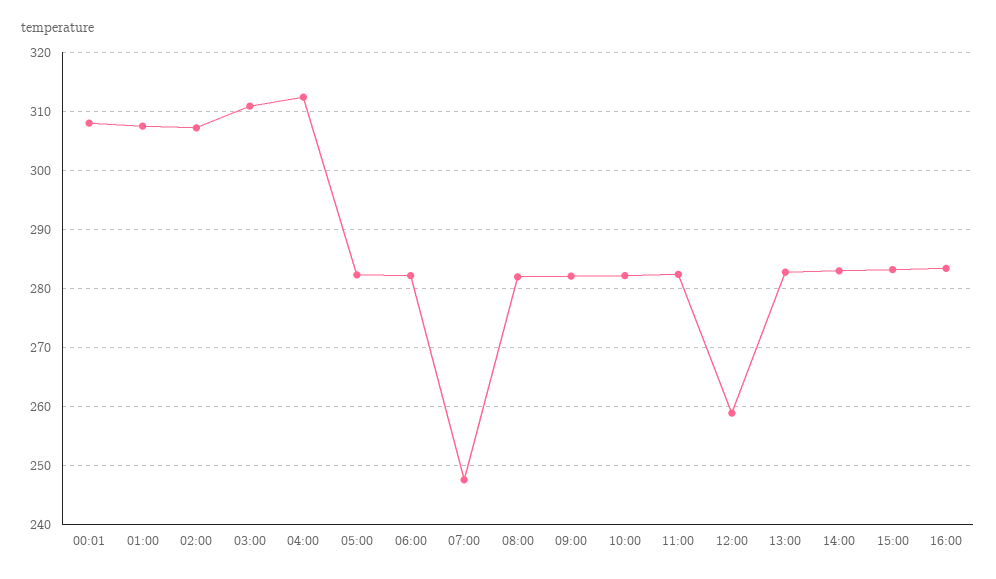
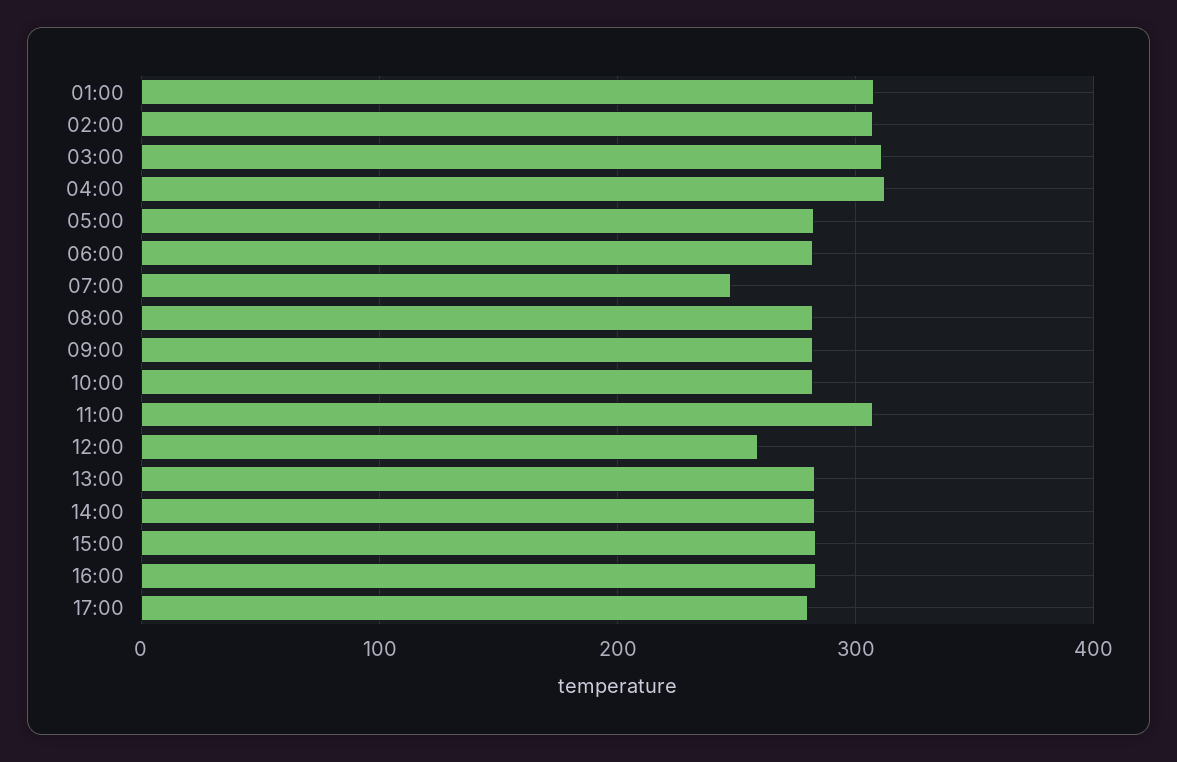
00:01: 308 -> none
11:00: 282 -> 310
17:00: none -> 280

